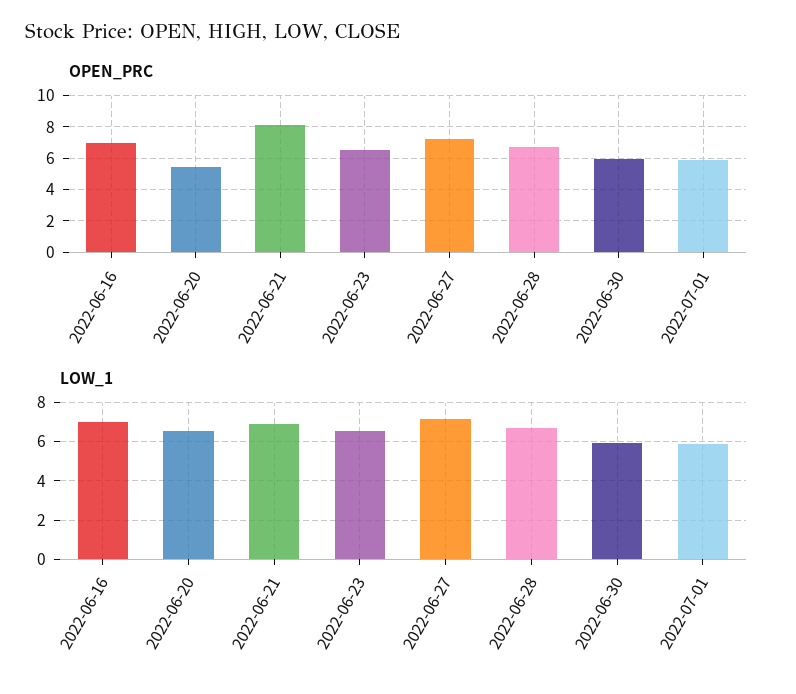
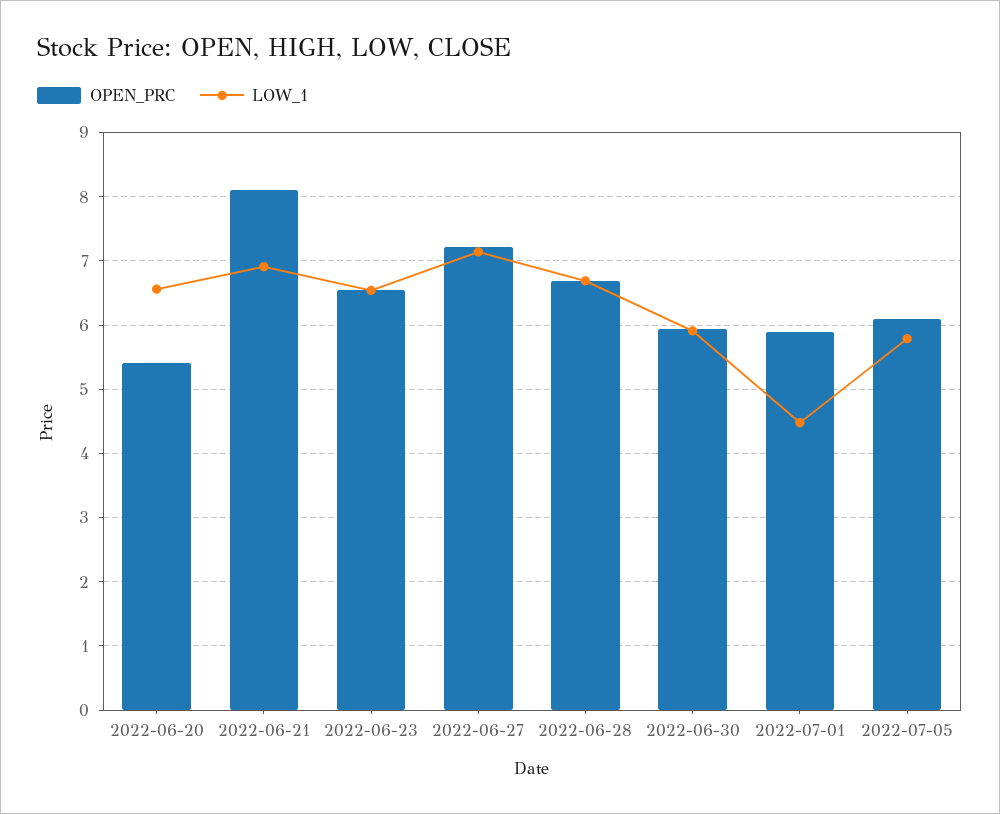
OPEN_PRC, 2022-06-16: 7 -> none
LOW_1, 2022-06-16: 7 -> none
LOW_1, 2022-07-01: 6 -> 4.5
OPEN_PRC, 2022-07-05: none -> 6.1
LOW_1, 2022-07-05: none -> 5.8

